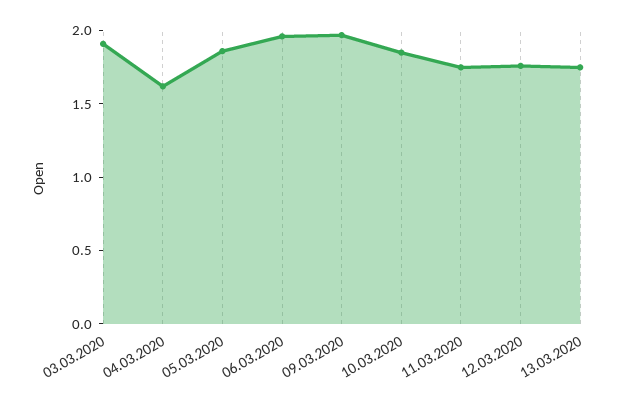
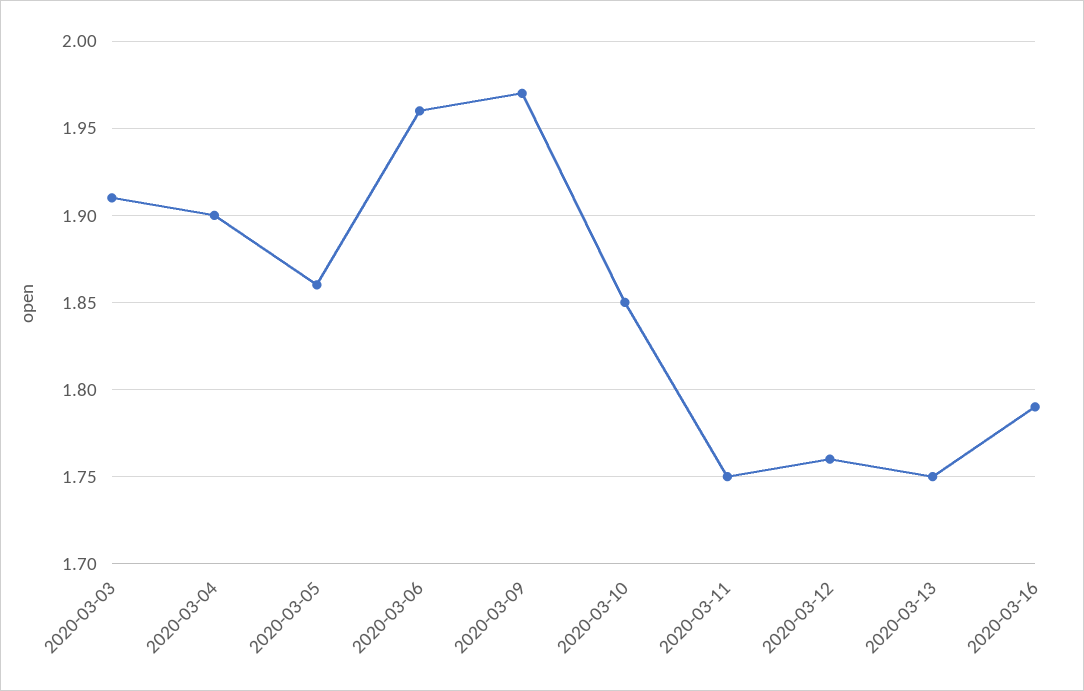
04.03.2020: 1.6 -> 1.9
2020-03-16: none -> 1.79

